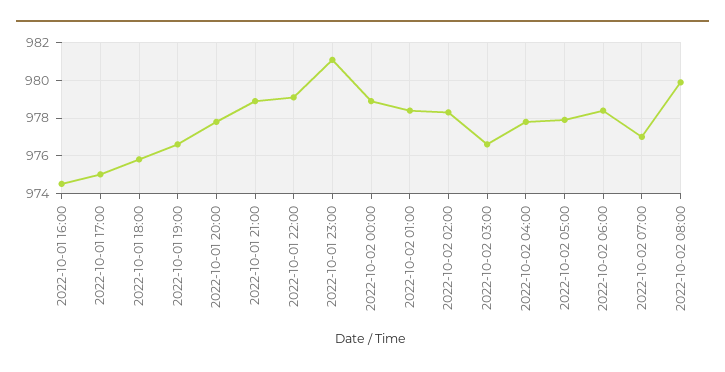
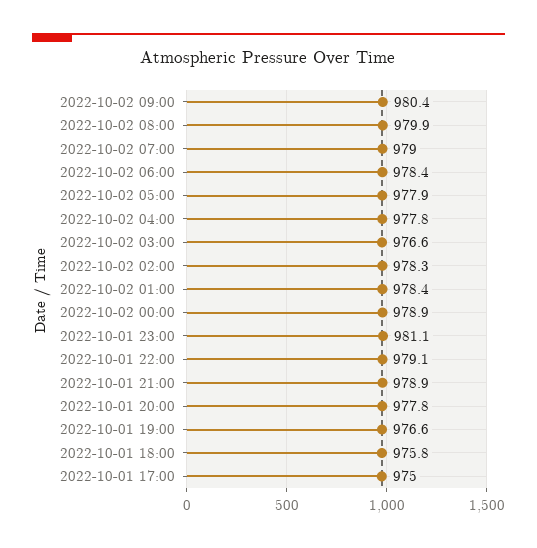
2022-10-01 16:00: 974.5 -> none
2022-10-02 07:00: 977 -> 979
2022-10-02 09:00: none -> 980.4

